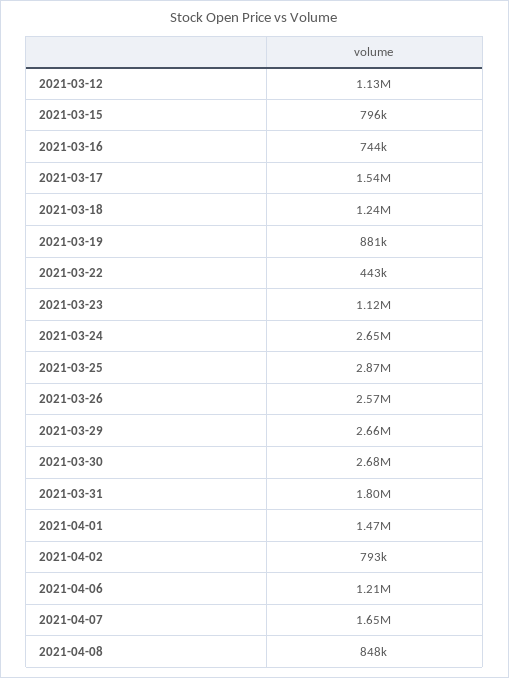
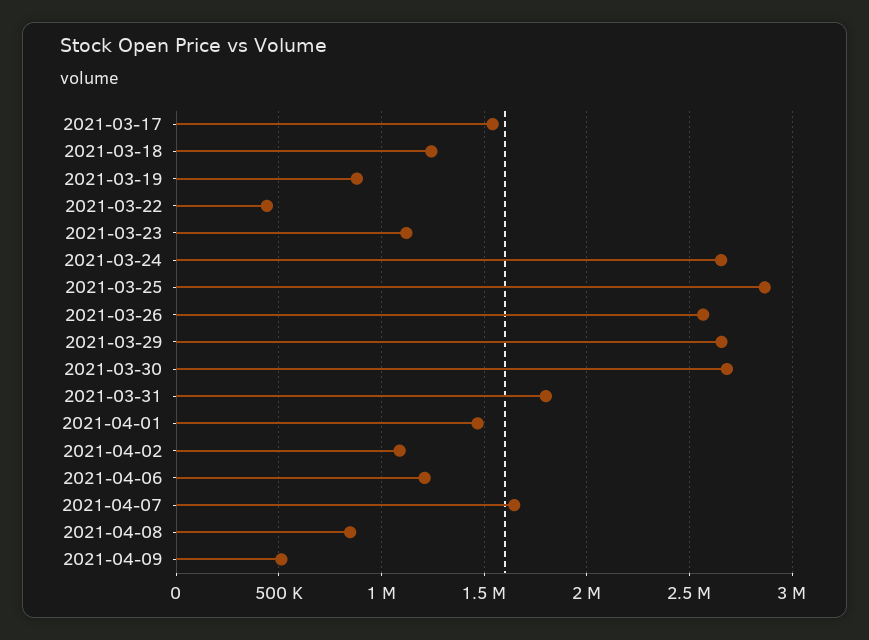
2021-03-12: 1130000 -> none
2021-03-15: 796000 -> none
2021-03-16: 744000 -> none
2021-04-02: 793000 -> 1100000
2021-04-09: none -> 500000

